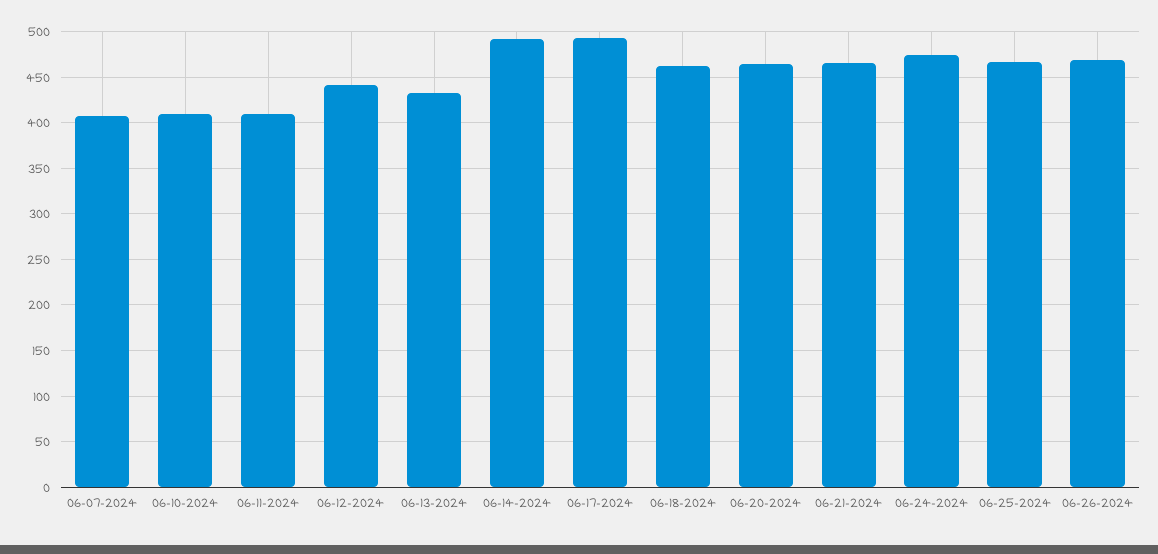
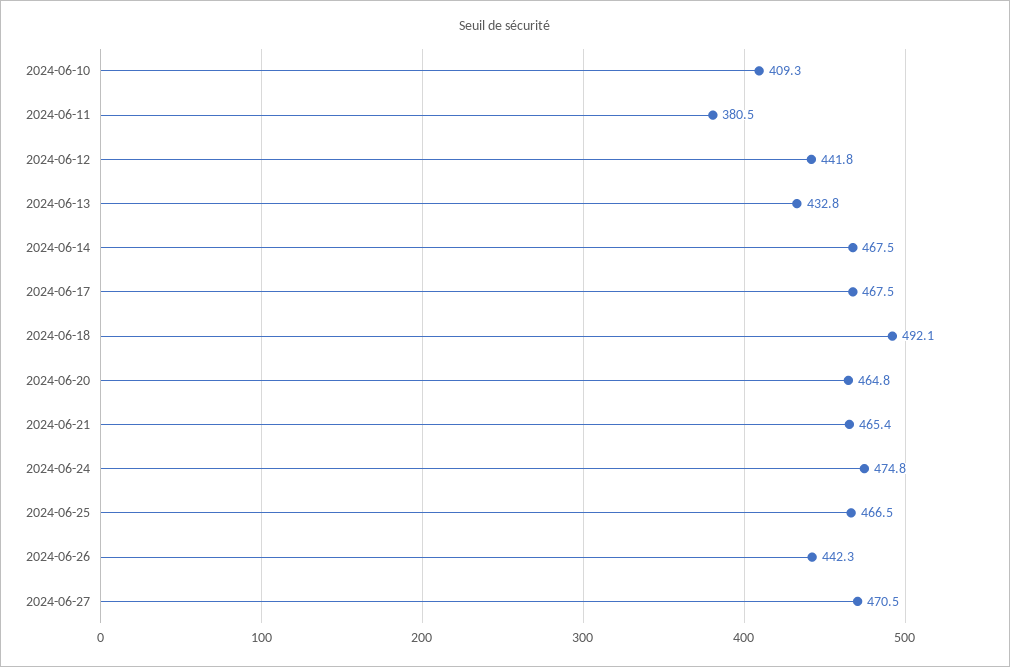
06-07-2024: 410 -> none
06-11-2024: 410 -> 380.5
06-14-2024: 490 -> 467.5
06-17-2024: 490 -> 467.5
06-18-2024: 460 -> 492.1
06-26-2024: 470 -> 442.3
2024-06-27: none -> 470.5

